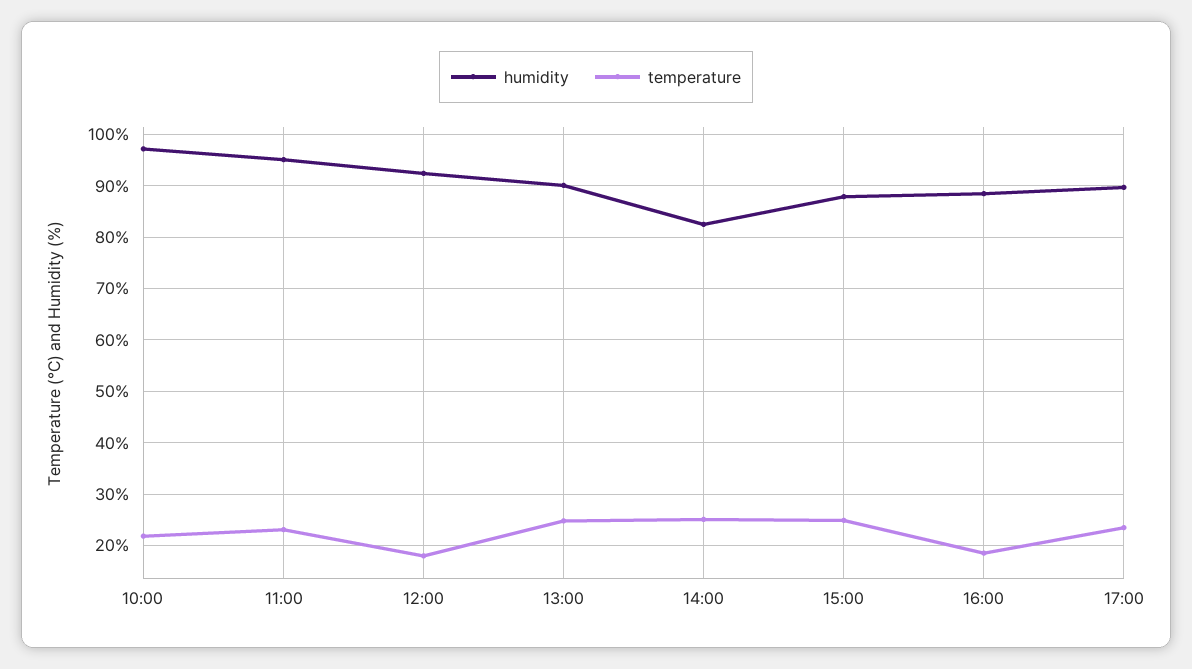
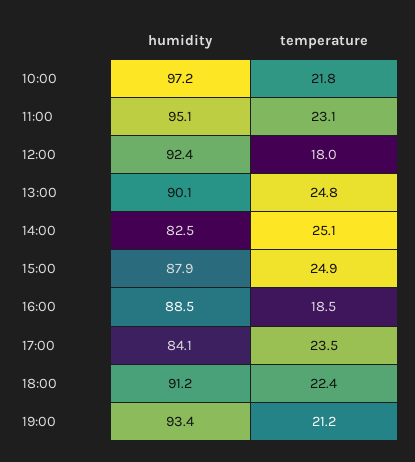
humidity, 17:00: 90 -> 84.1
humidity, 18:00: none -> 91.2
temperature, 18:00: none -> 22.4
humidity, 19:00: none -> 93.4
temperature, 19:00: none -> 21.2

